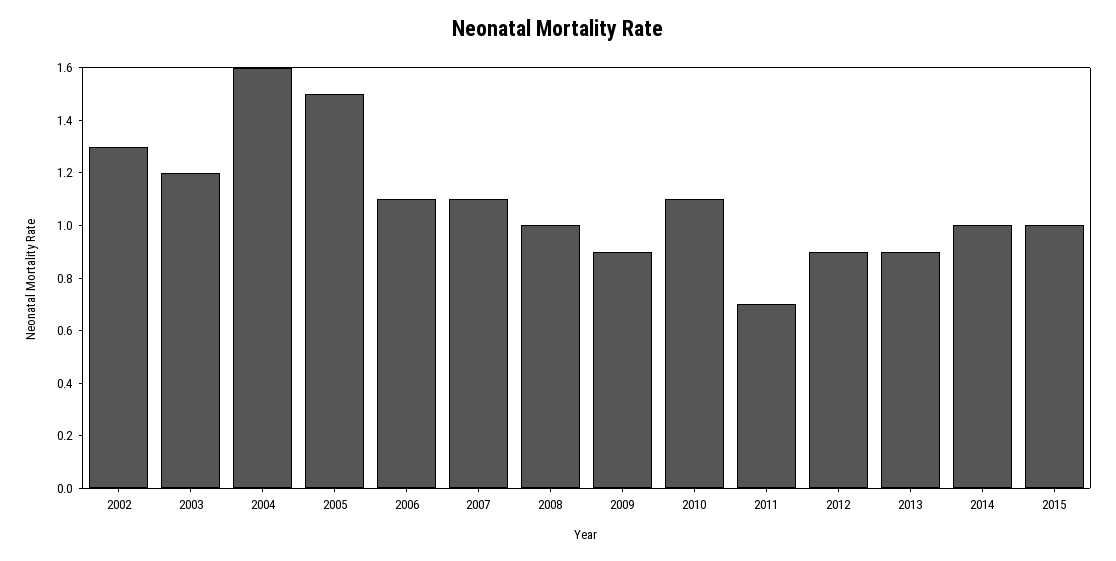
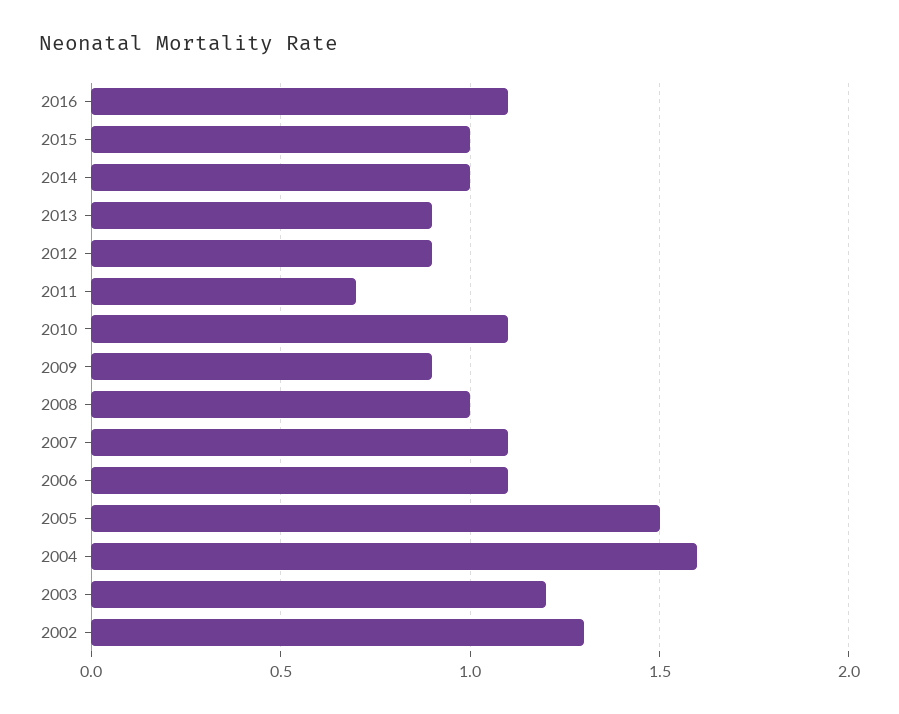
2016: none -> 1.1

